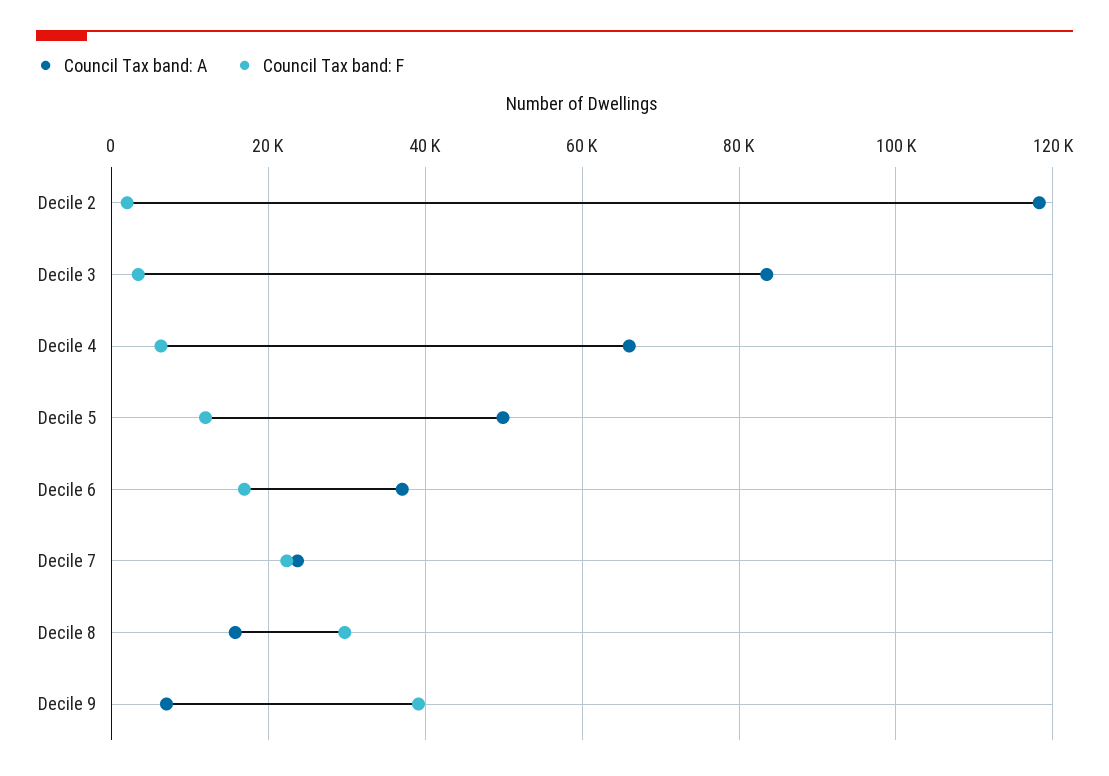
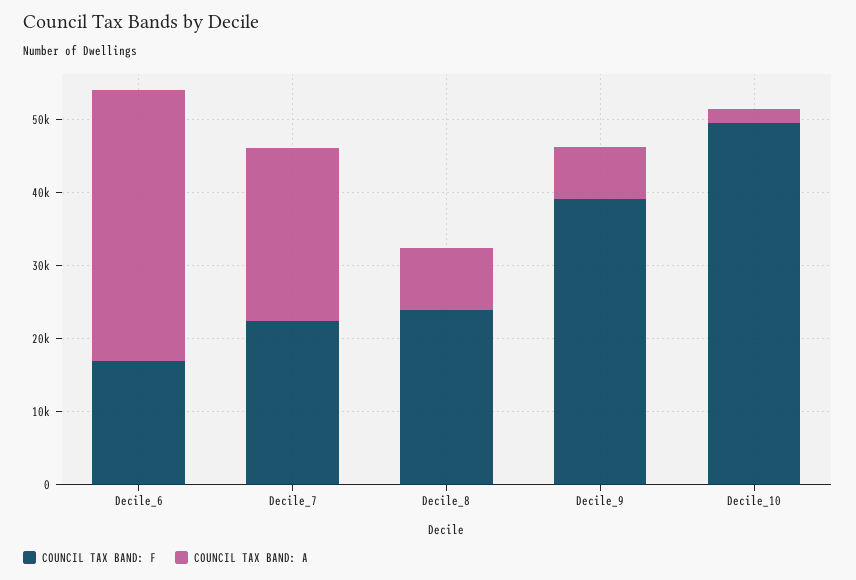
Council Tax band: A, Decile 2: 118000 -> none
Council Tax band: F, Decile 2: 2000 -> none
Council Tax band: A, Decile 3: 84000 -> none
Council Tax band: F, Decile 3: 4000 -> none
Council Tax band: A, Decile 4: 66000 -> none
Council Tax band: F, Decile 4: 6000 -> none
Council Tax band: A, Decile 5: 50000 -> none
Council Tax band: F, Decile 5: 12000 -> none
Council Tax band: A, Decile 8: 16000 -> 8000
Council Tax band: F, Decile 8: 30000 -> 24000
Council Tax band: F, Decile_10: none -> 50000
Council Tax band: A, Decile_10: none -> 2000

